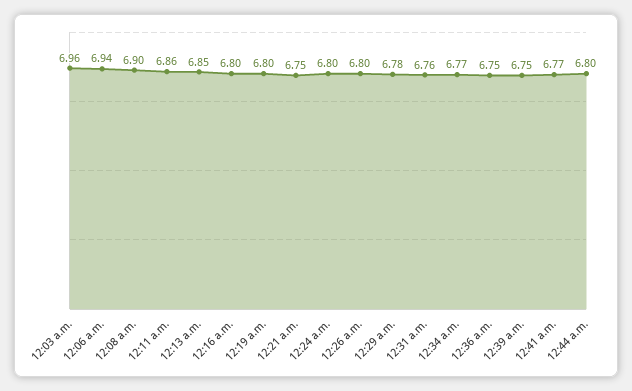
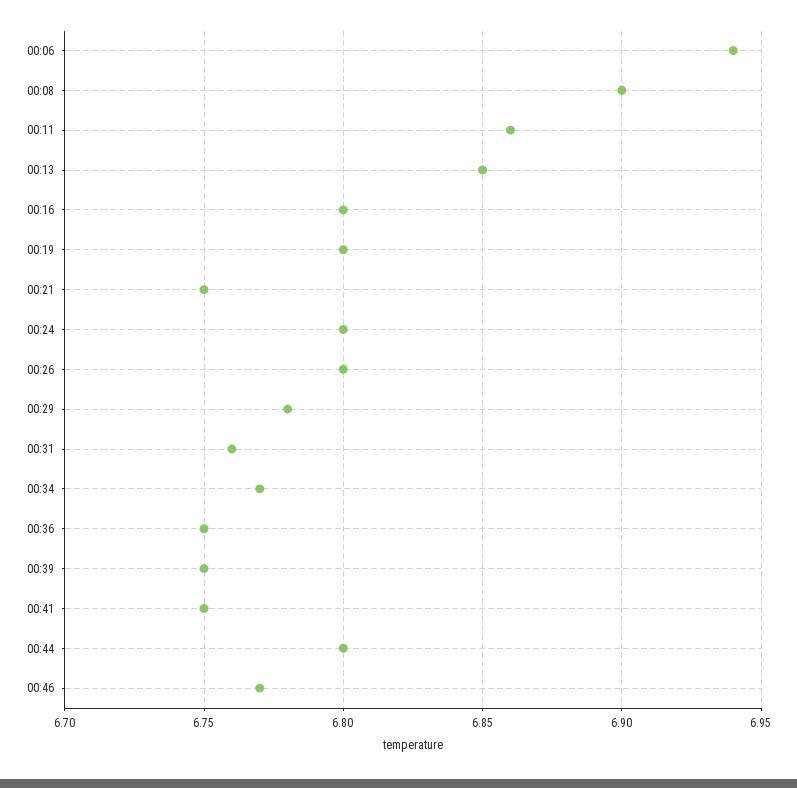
12:03 a.m.: 6.96 -> none
12:41 a.m.: 6.77 -> 6.75
00:46: none -> 6.77

